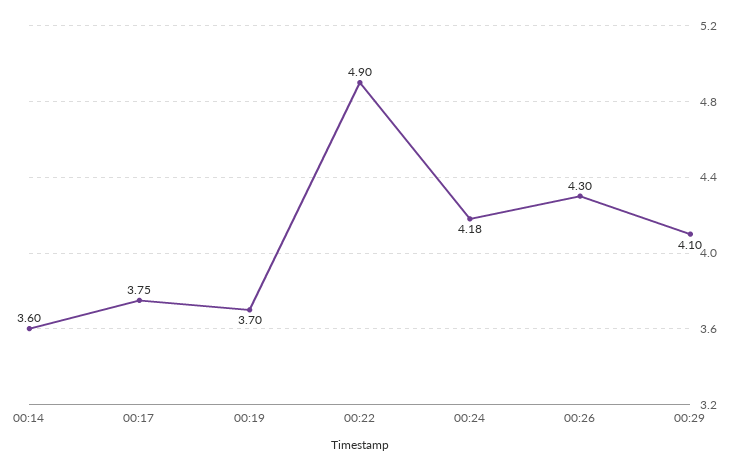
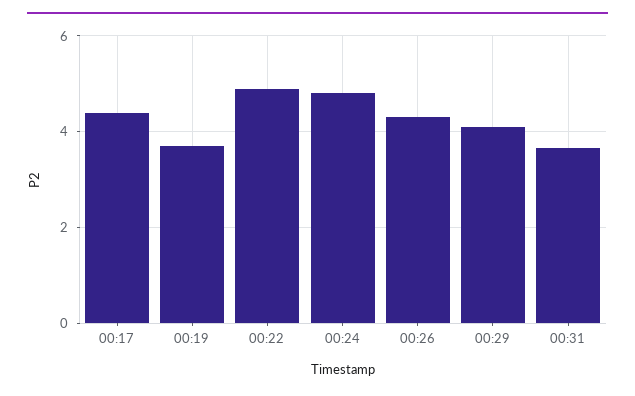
00:14: 3.6 -> none
00:17: 3.75 -> 4.4
00:24: 4.18 -> 4.8
00:31: none -> 3.6

